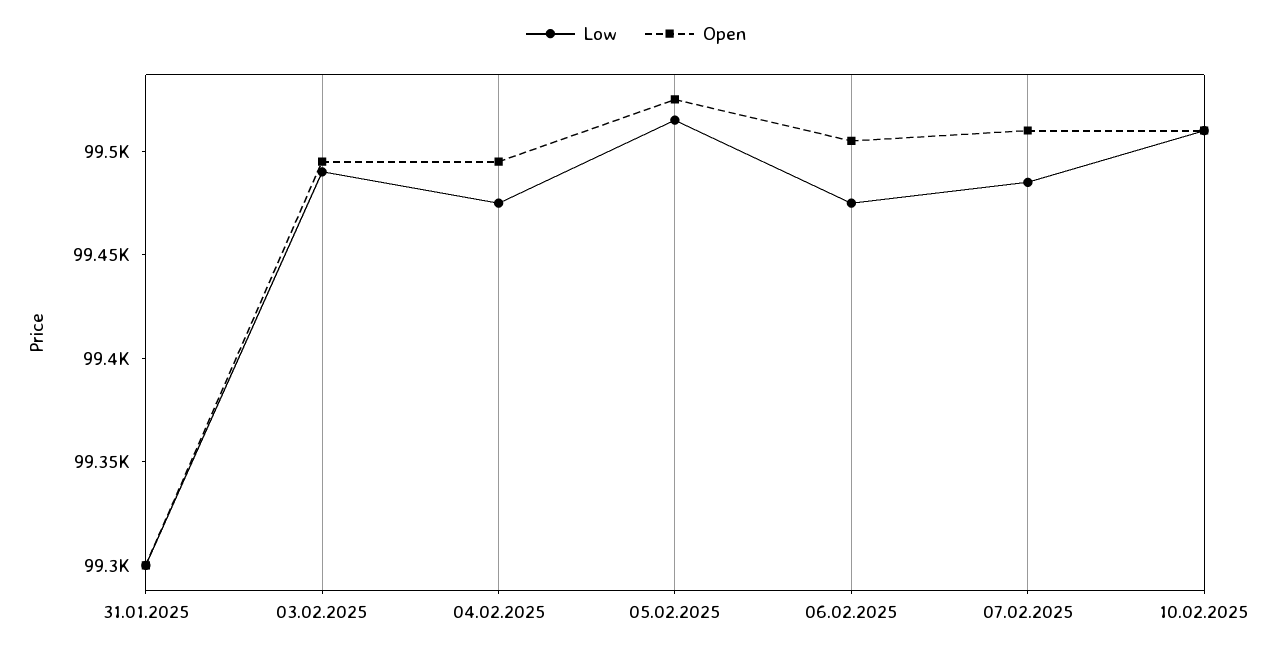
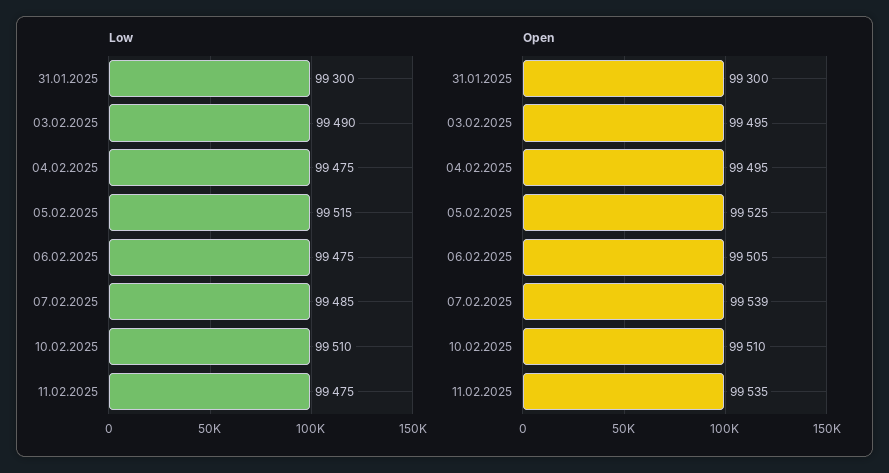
Open, 07.02.2025: 99510 -> 99539
Low, 11.02.2025: none -> 99475
Open, 11.02.2025: none -> 99535

